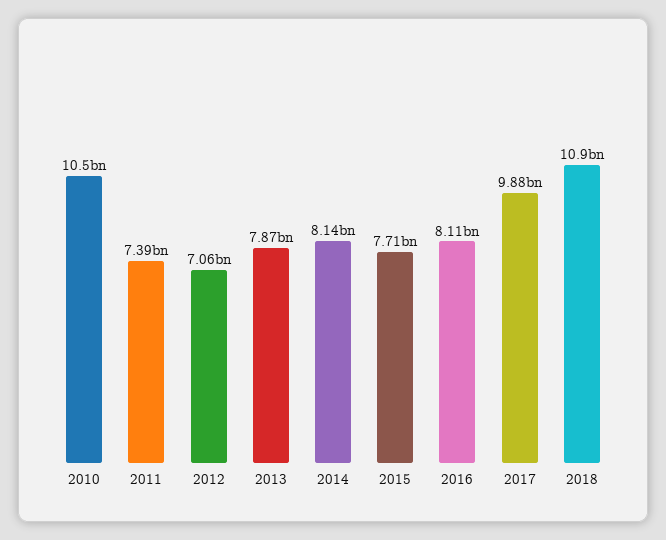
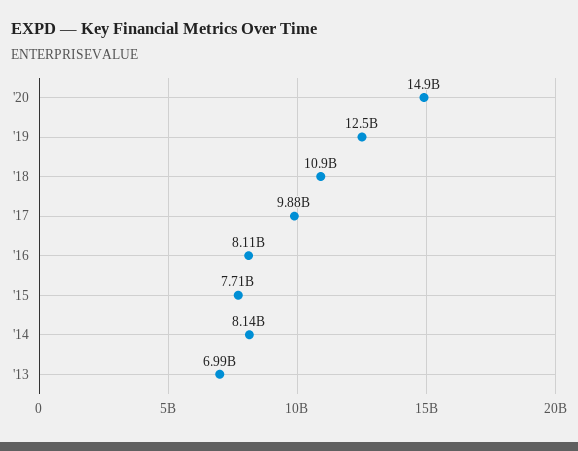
2010: 10500000000 -> none
2011: 7390000000 -> none
2012: 7060000000 -> none
2013: 7870000000 -> 6990000000
'20: none -> 14900000000
'19: none -> 12500000000

